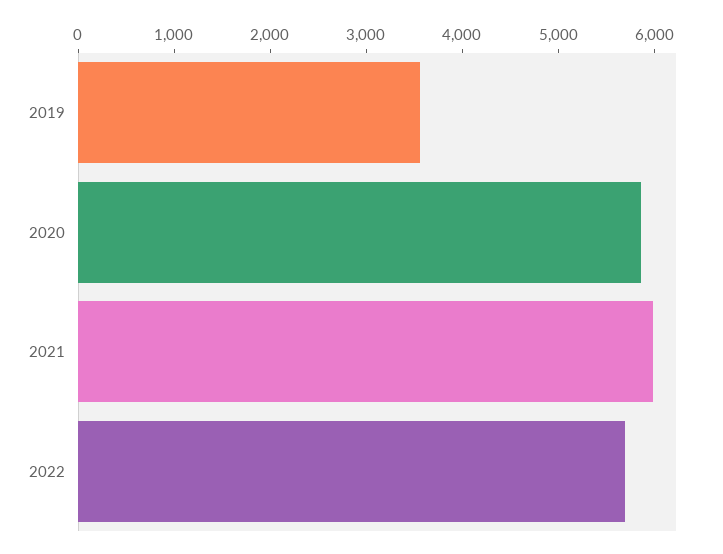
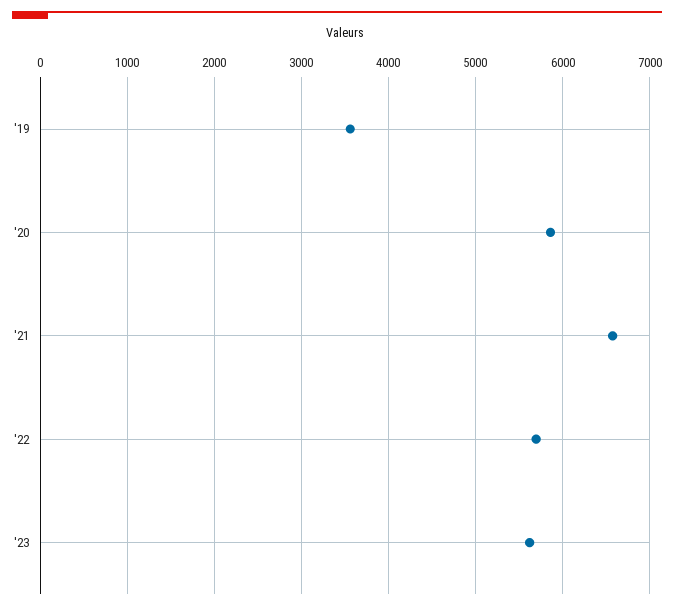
2021: 6000 -> 6600
'23: none -> 5600

